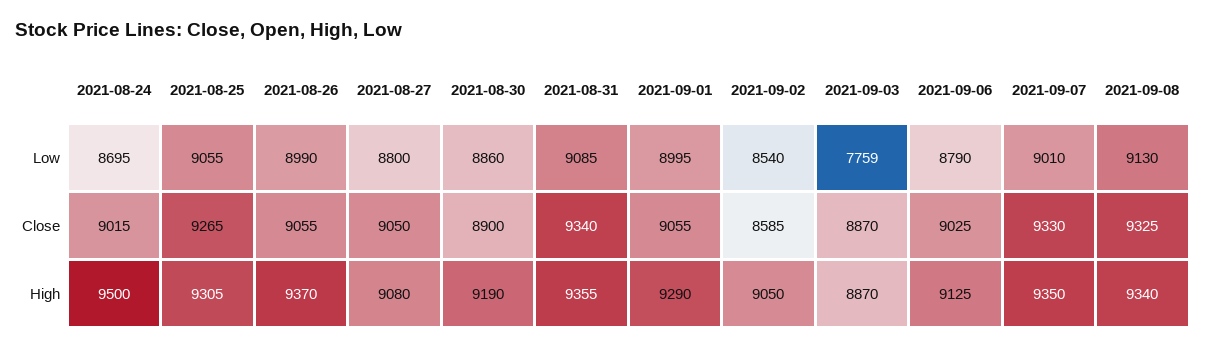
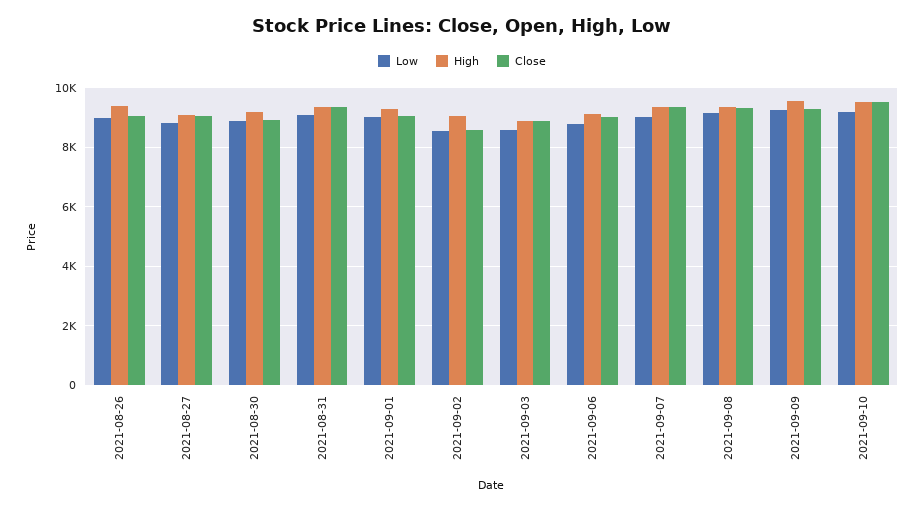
Low, 2021-08-24: 8695 -> none
Low, 2021-08-25: 9055 -> none
Low, 2021-09-03: 7759 -> 8500
Close, 2021-08-24: 9015 -> none
Close, 2021-08-25: 9265 -> none
High, 2021-08-24: 9500 -> none
High, 2021-08-25: 9305 -> none
Low, 2021-09-09: none -> 9250
High, 2021-09-09: none -> 9500
Close, 2021-09-09: none -> 9250
Low, 2021-09-10: none -> 9250
High, 2021-09-10: none -> 9500
Close, 2021-09-10: none -> 9500

